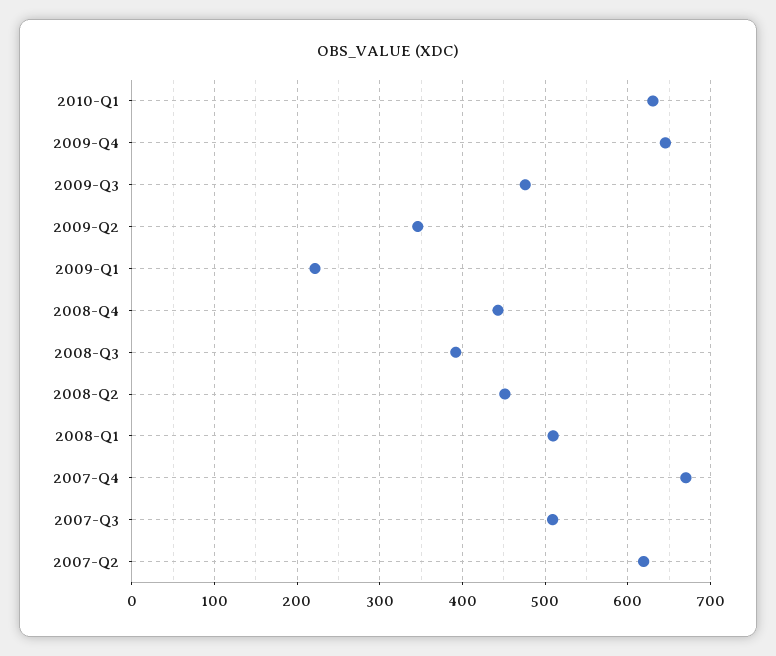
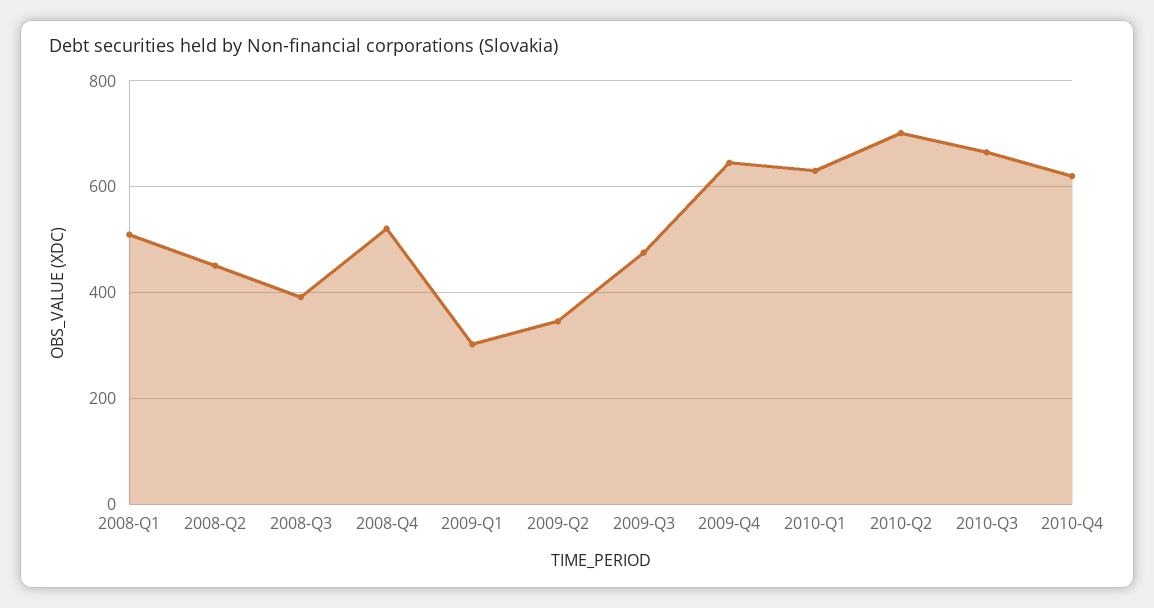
2009-Q1: 220 -> 300
2008-Q4: 440 -> 520
2007-Q4: 670 -> none
2007-Q3: 510 -> none
2007-Q2: 620 -> none
2010-Q2: none -> 700
2010-Q3: none -> 660
2010-Q4: none -> 620

